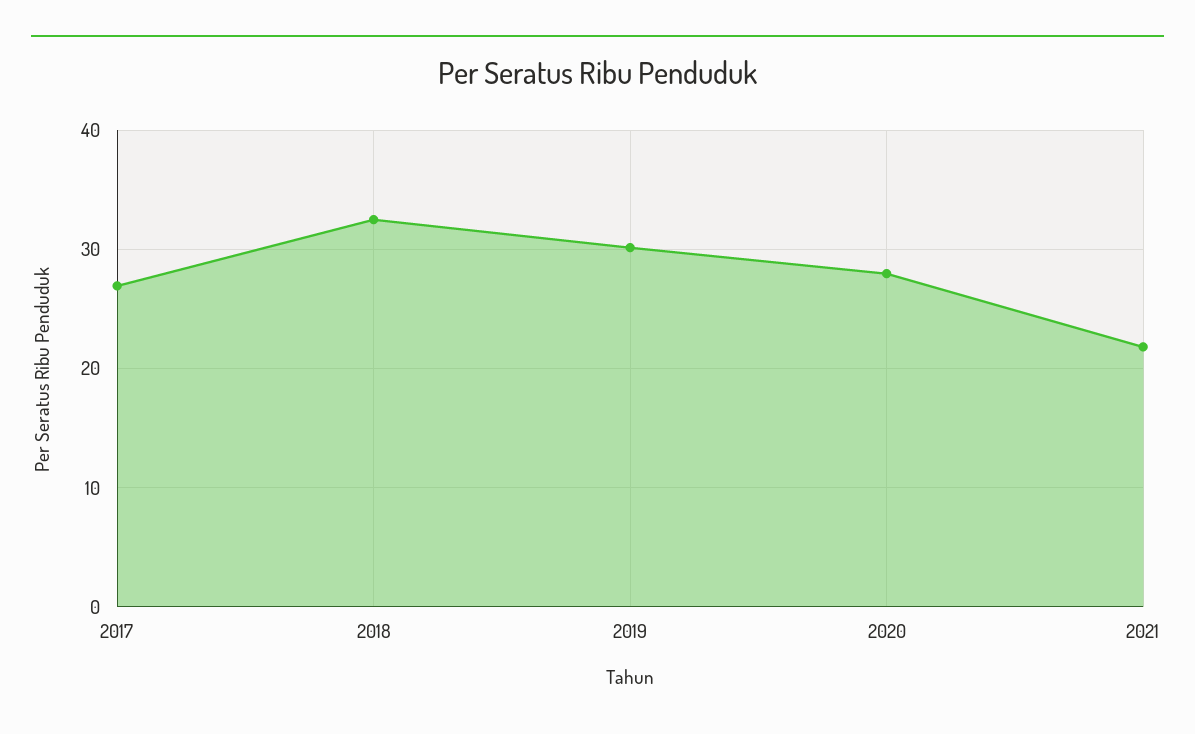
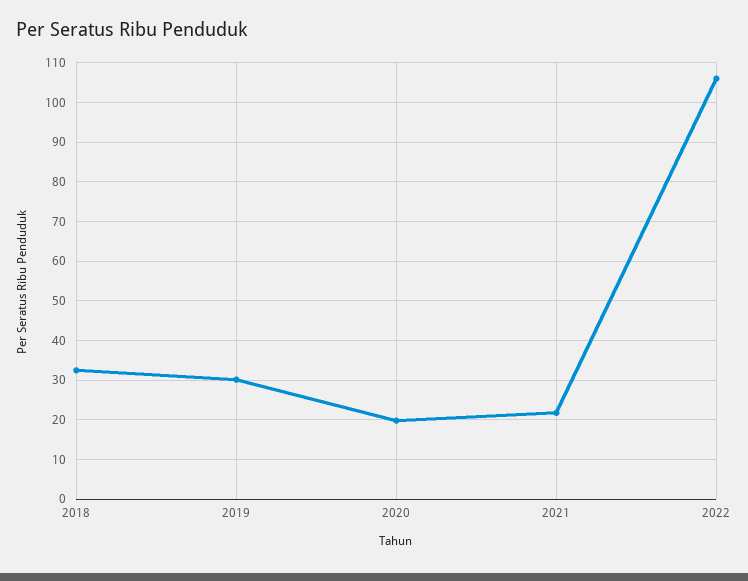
2017: 27 -> none
2020: 28 -> 20
2022: none -> 106

